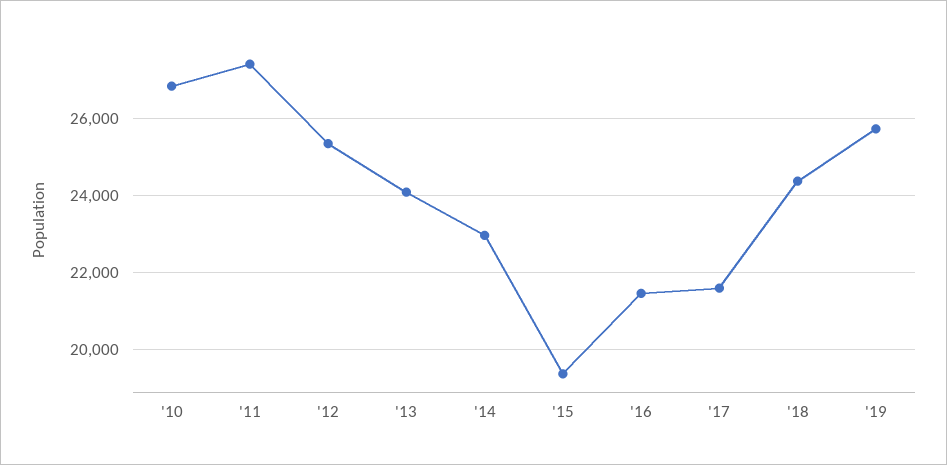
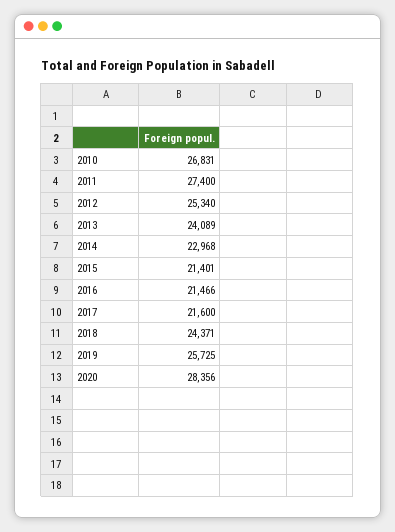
'15: 19400 -> 21401
2020: none -> 28356

